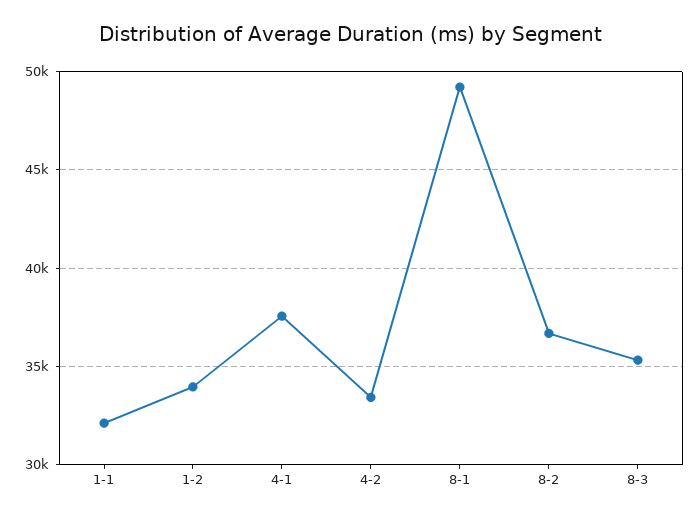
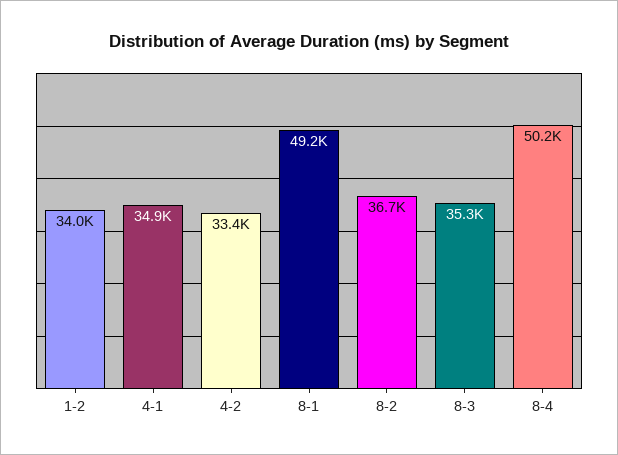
1-1: 32000 -> none
4-1: 37500 -> 34900
8-4: none -> 50200

